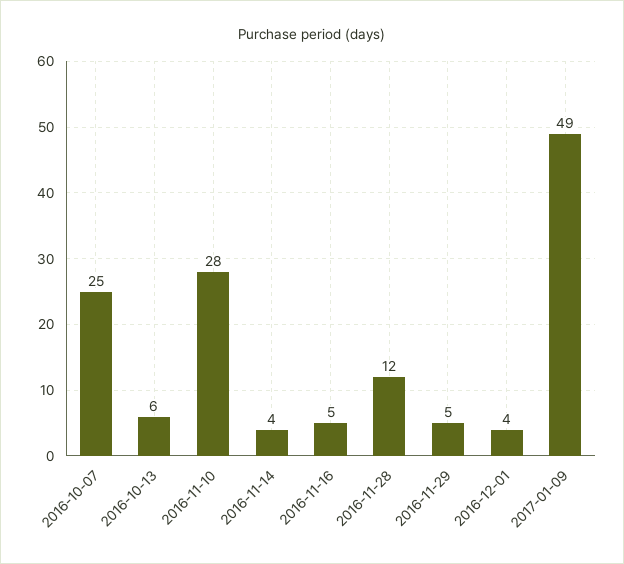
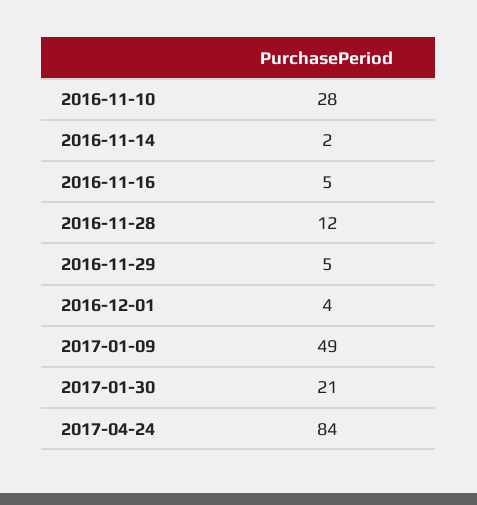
2016-10-07: 25 -> none
2016-10-13: 6 -> none
2016-11-14: 4 -> 2
2017-01-30: none -> 21
2017-04-24: none -> 84

